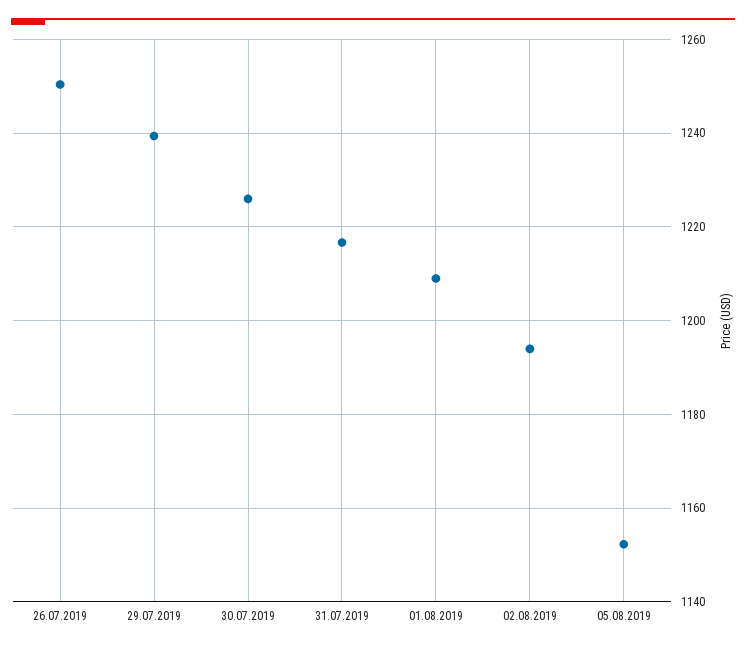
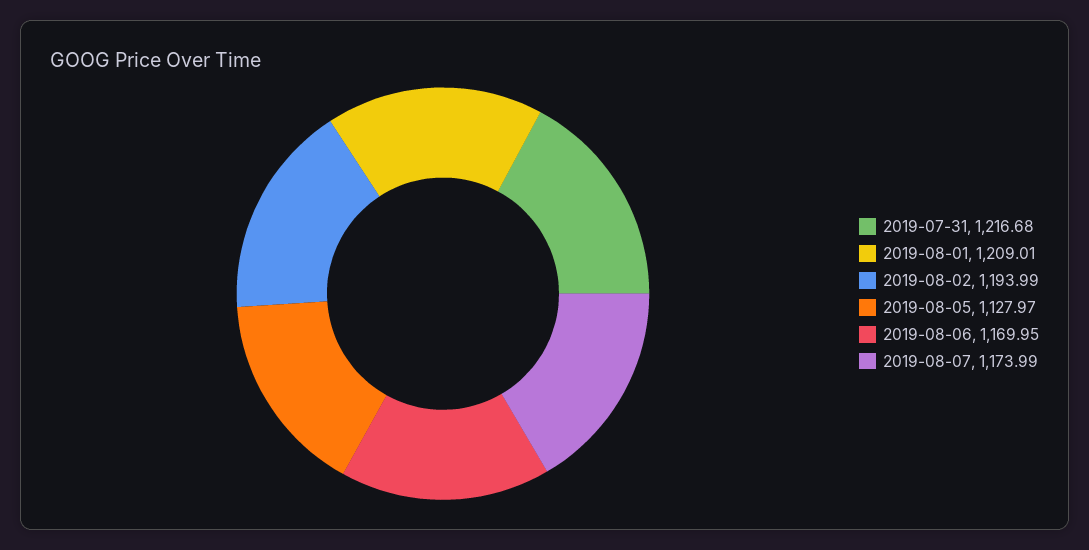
26.07.2019: 1250 -> none
29.07.2019: 1240 -> none
30.07.2019: 1226 -> none
05.08.2019: 1152 -> 1127.97
2019-08-06: none -> 1169.95
2019-08-07: none -> 1173.99

